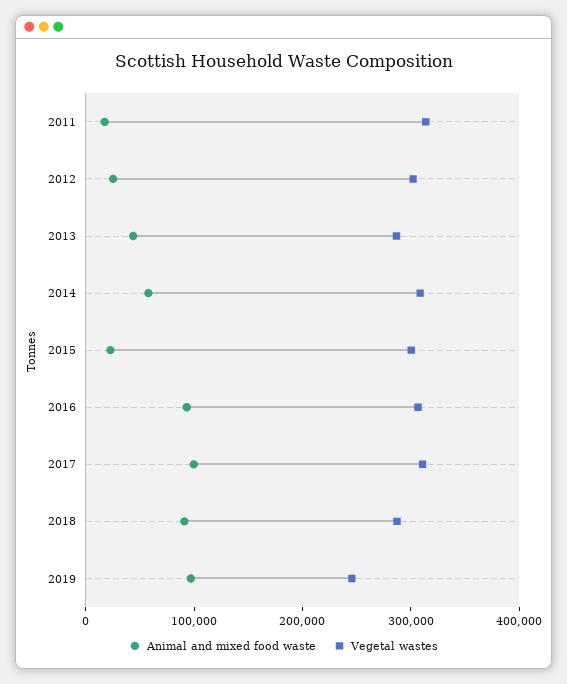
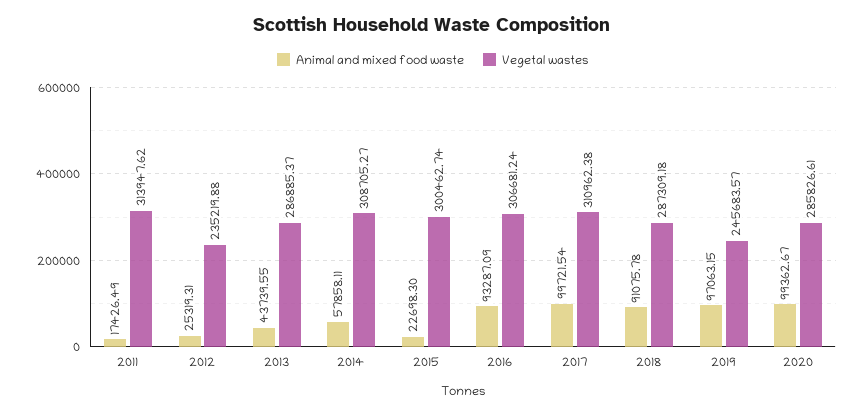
Vegetal wastes, 2012: 300000 -> 235219.88
Animal and mixed food waste, 2020: none -> 99362.67
Vegetal wastes, 2020: none -> 285826.61

